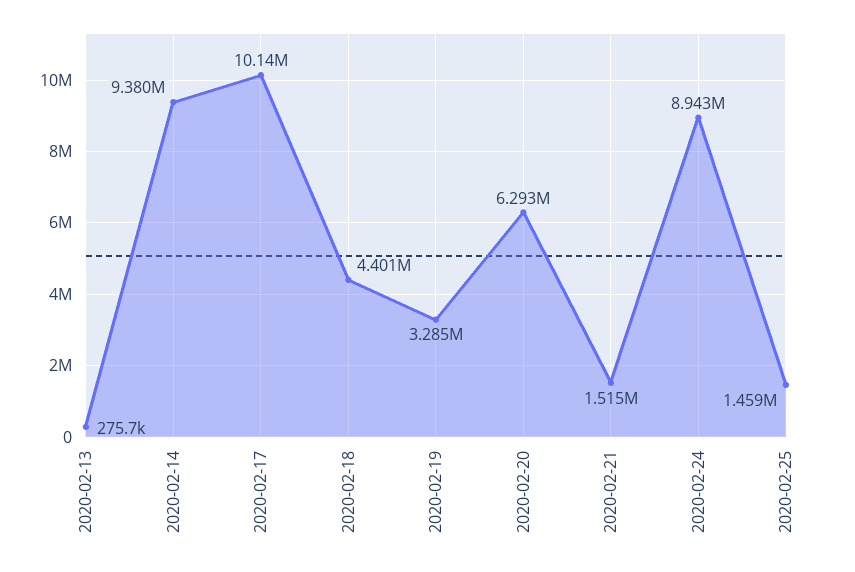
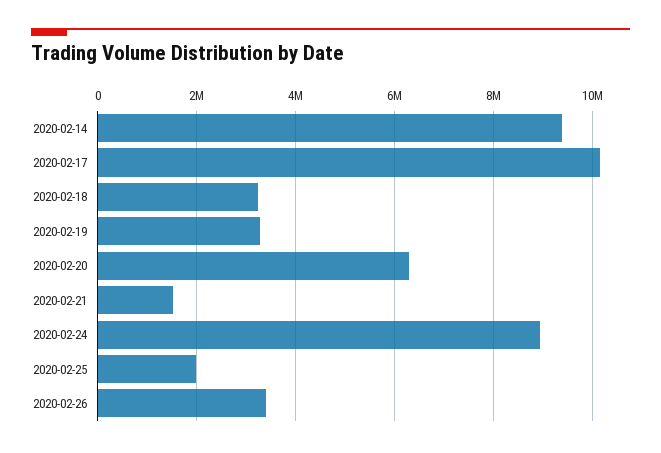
2020-02-13: 275700 -> none
2020-02-18: 4401000 -> 3200000
2020-02-25: 1459000 -> 2000000
2020-02-26: none -> 3400000

